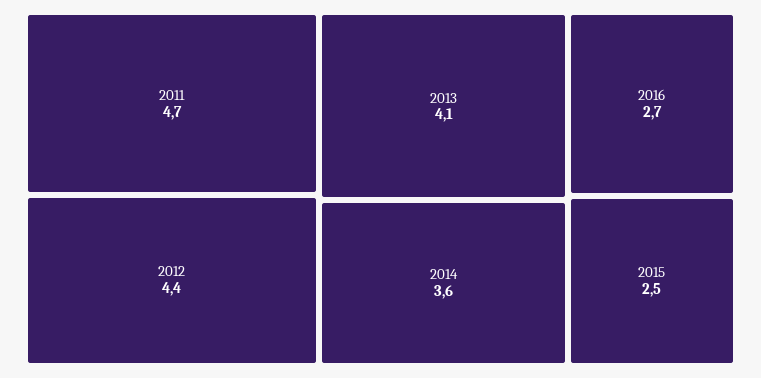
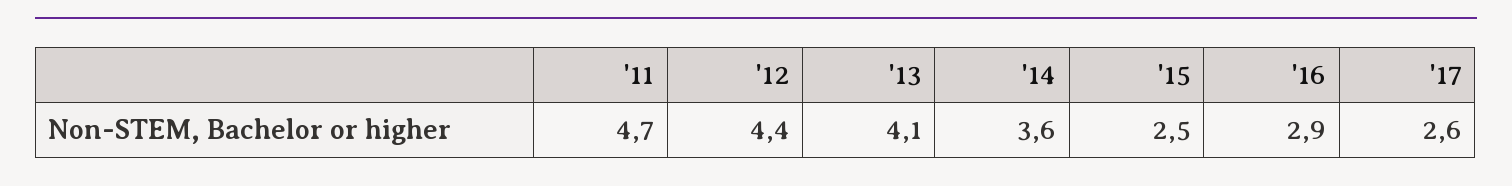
2016: 2.7 -> 2.9
'17: none -> 2.6

